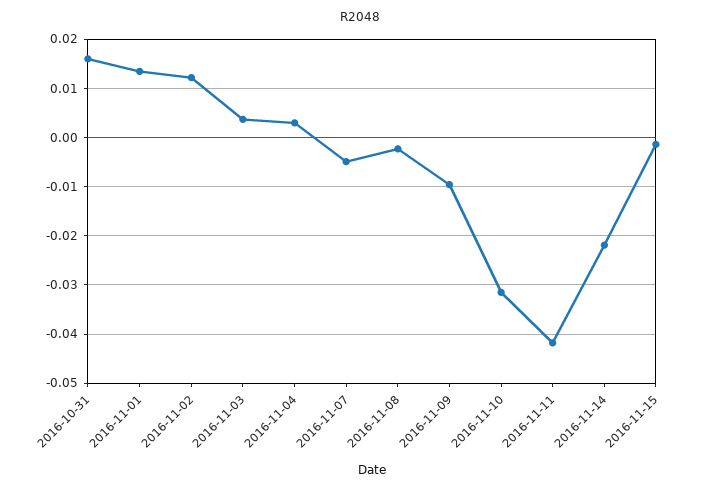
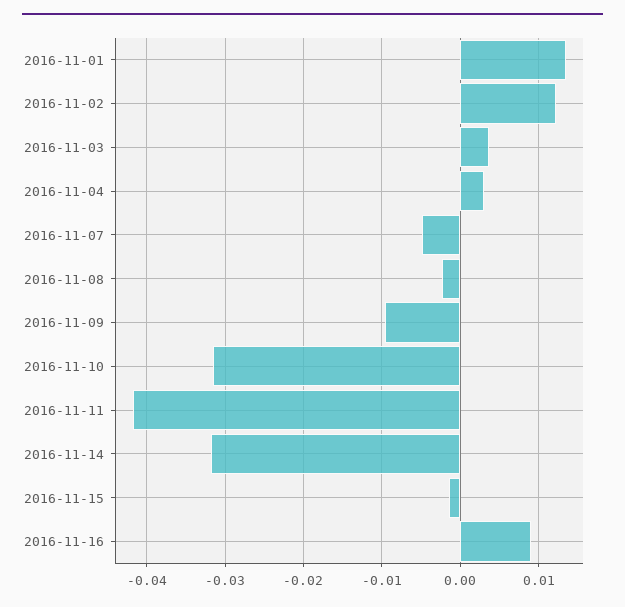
2016-10-31: 0.016 -> none
2016-11-14: -0.022 -> -0.032
2016-11-16: none -> 0.009

